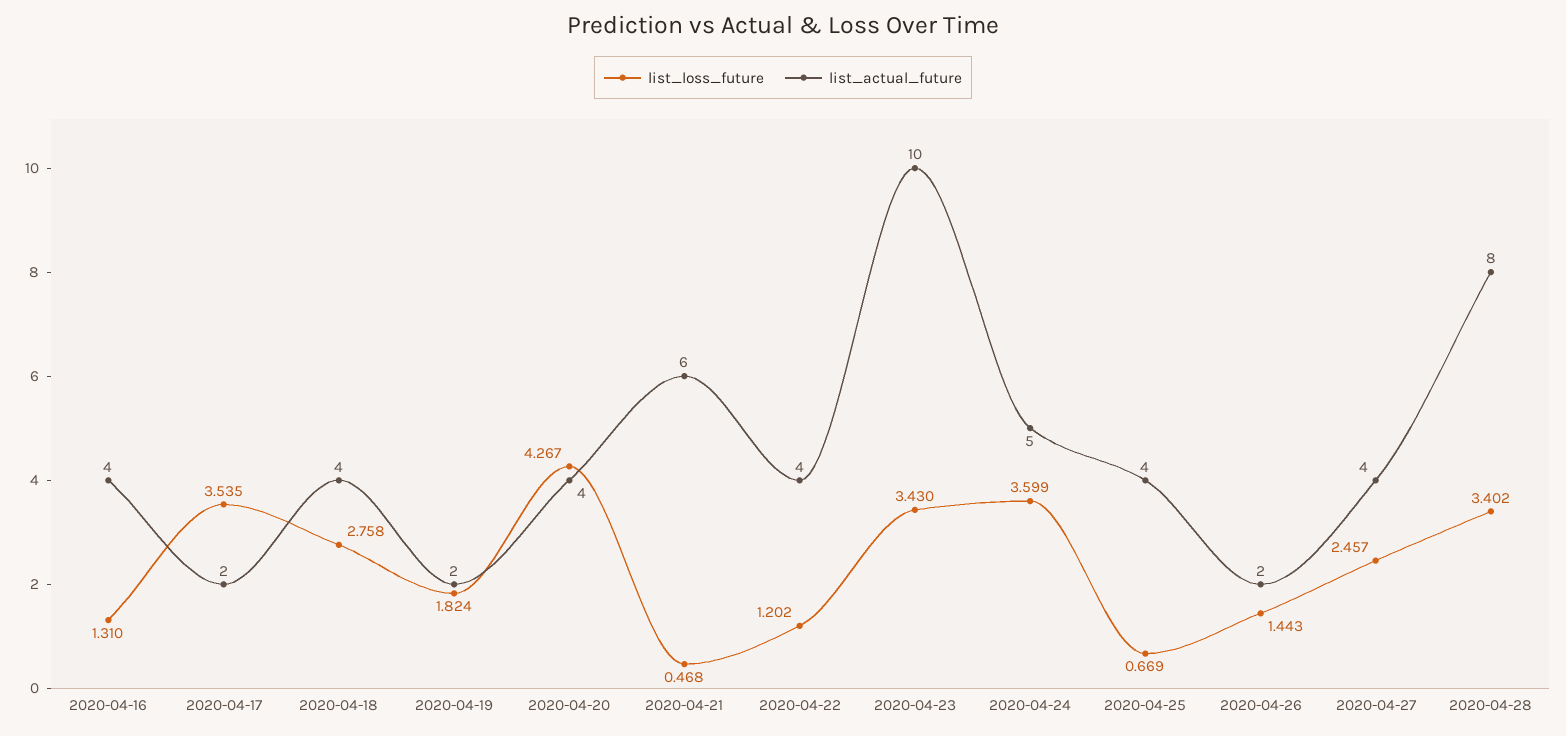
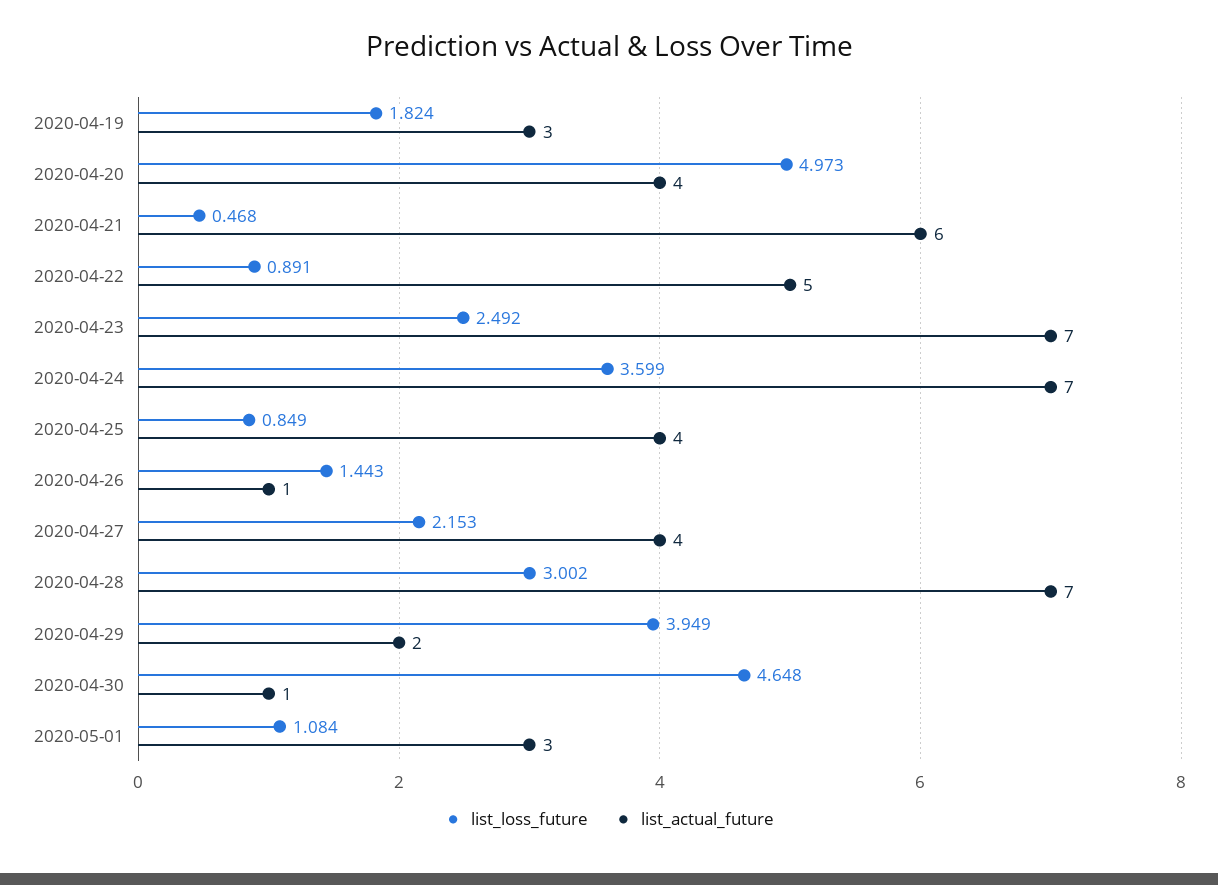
list_loss_future, 2020-04-16: 1.31 -> none
list_actual_future, 2020-04-16: 4 -> none
list_loss_future, 2020-04-17: 3.535 -> none
list_actual_future, 2020-04-17: 2 -> none
list_loss_future, 2020-04-18: 2.758 -> none
list_actual_future, 2020-04-18: 4 -> none
list_actual_future, 2020-04-19: 2 -> 3
list_loss_future, 2020-04-20: 4.267 -> 4.973
list_loss_future, 2020-04-22: 1.202 -> 0.891
list_actual_future, 2020-04-22: 4 -> 5
list_loss_future, 2020-04-23: 3.43 -> 2.492
list_actual_future, 2020-04-23: 10 -> 7
list_actual_future, 2020-04-24: 5 -> 7
list_loss_future, 2020-04-25: 0.669 -> 0.849
list_actual_future, 2020-04-26: 2 -> 1
list_loss_future, 2020-04-27: 2.457 -> 2.153
list_loss_future, 2020-04-28: 3.402 -> 3.002
list_actual_future, 2020-04-28: 8 -> 7
list_loss_future, 2020-04-29: none -> 3.949
list_actual_future, 2020-04-29: none -> 2
list_loss_future, 2020-04-30: none -> 4.648
list_actual_future, 2020-04-30: none -> 1
list_loss_future, 2020-05-01: none -> 1.084
list_actual_future, 2020-05-01: none -> 3

